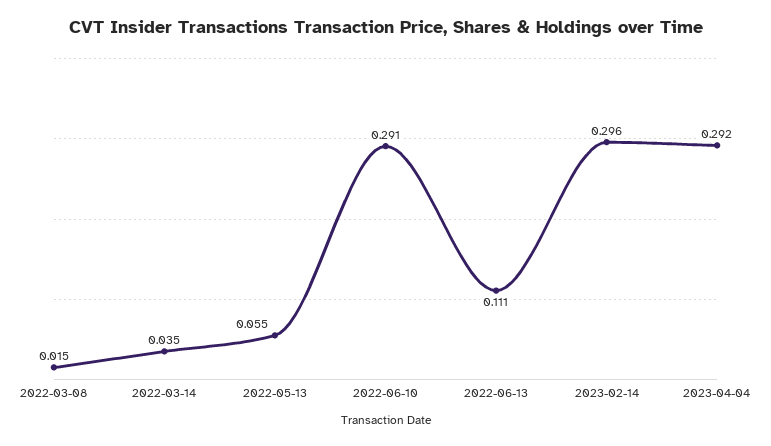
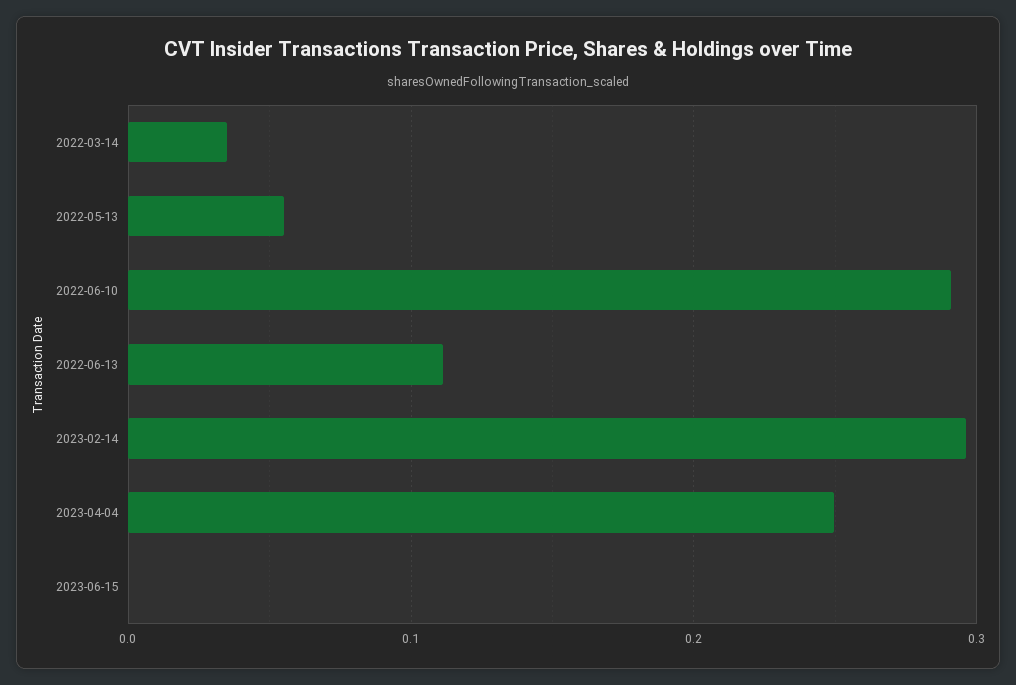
2022-03-08: 0.015 -> none
2023-04-04: 0.292 -> 0.25
2023-06-15: none -> 0

